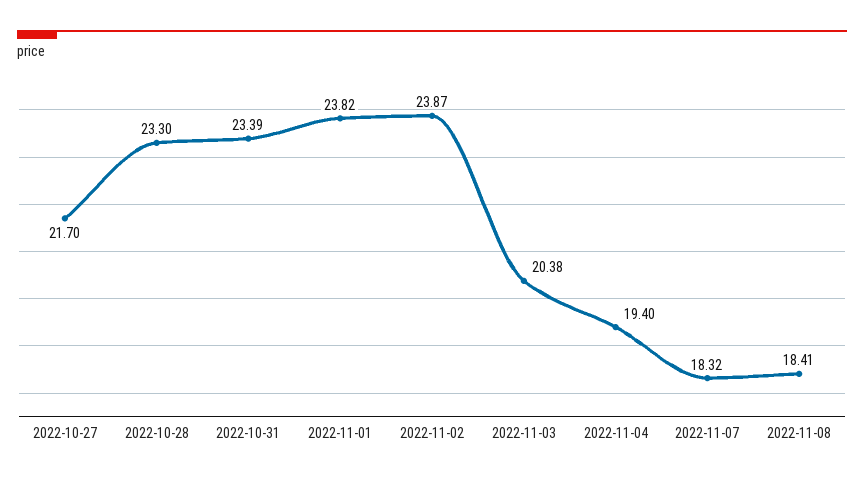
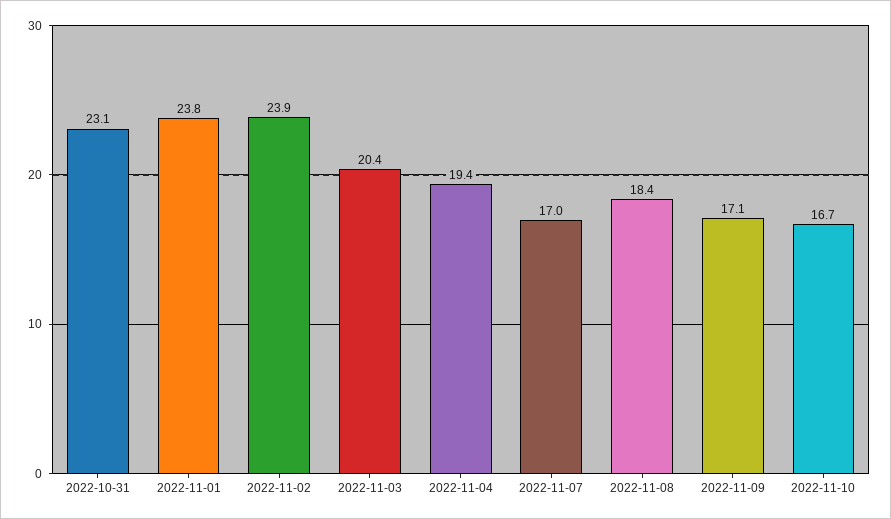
2022-10-27: 21.7 -> none
2022-10-28: 23.3 -> none
2022-10-31: 23.39 -> 23.1
2022-11-07: 18.32 -> 17
2022-11-09: none -> 17.1
2022-11-10: none -> 16.7

